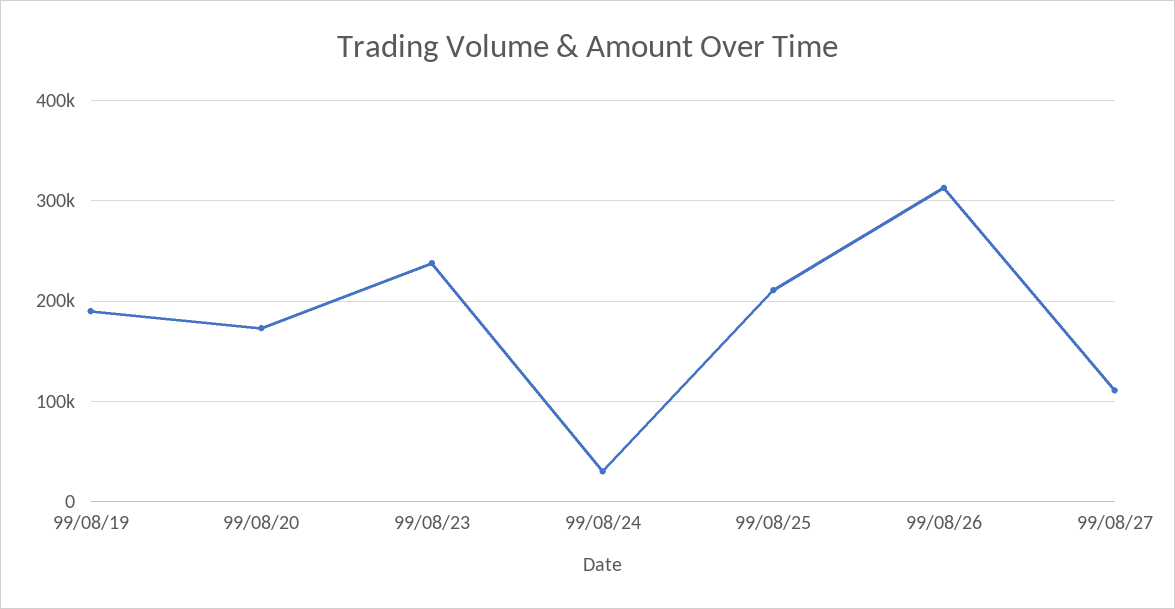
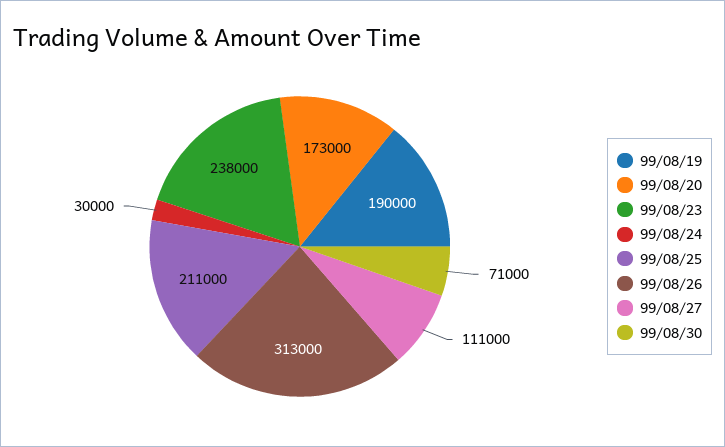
99/08/30: none -> 71000

